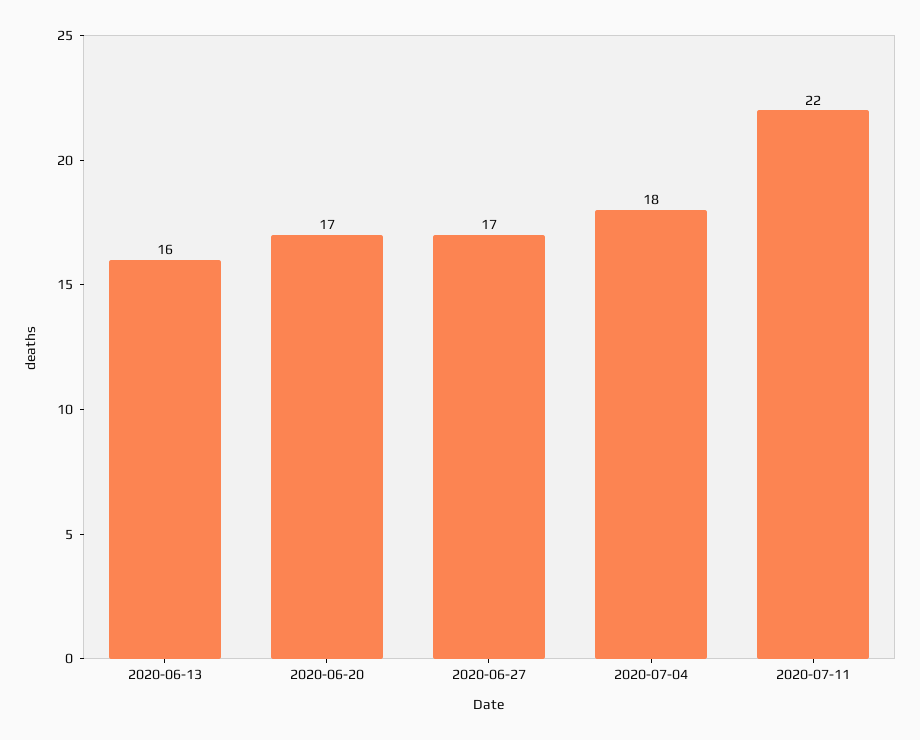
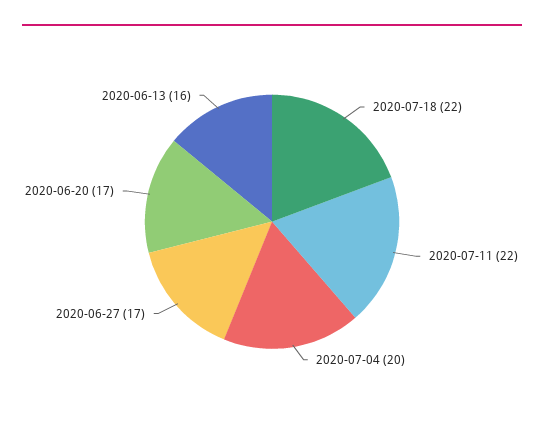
2020-07-04: 18 -> 20
2020-07-18: none -> 22

